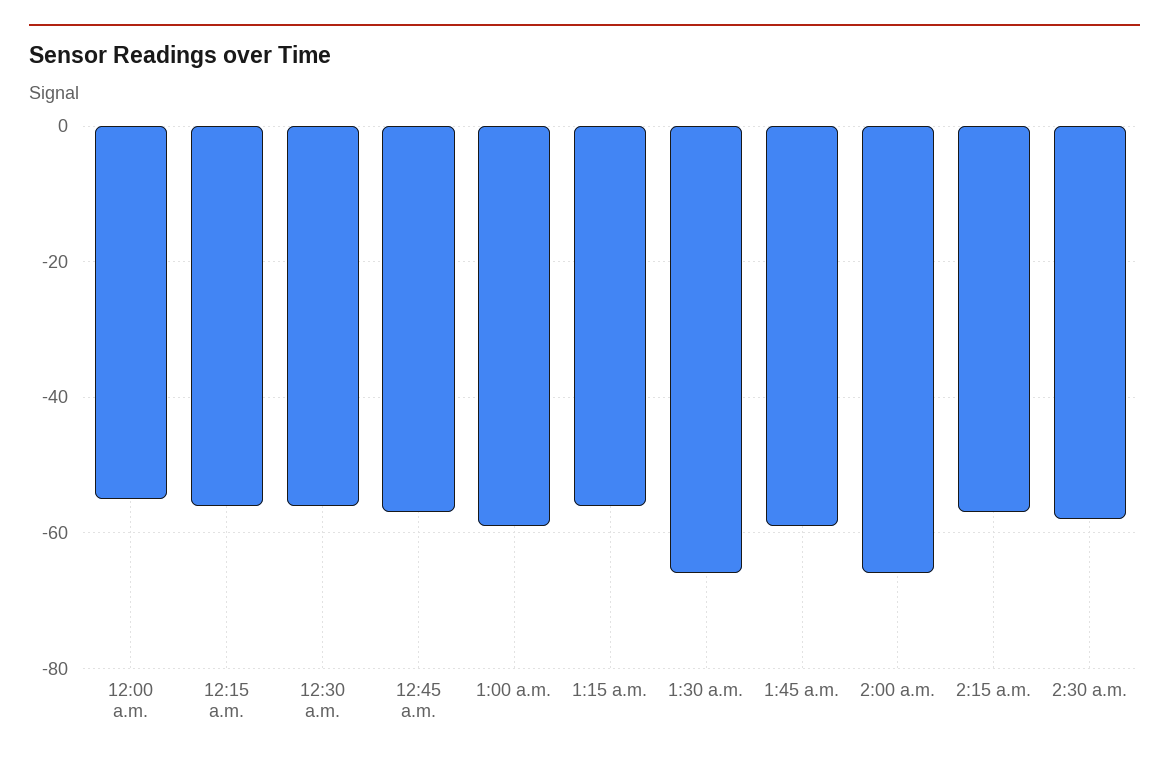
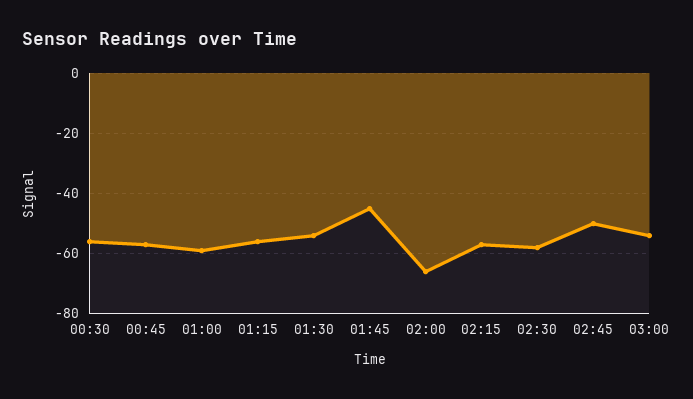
12:00 a.m.: -55 -> none
12:15 a.m.: -55 -> none
1:30 a.m.: -65 -> -55
1:45 a.m.: -60 -> -45
02:45: none -> -50
03:00: none -> -55

